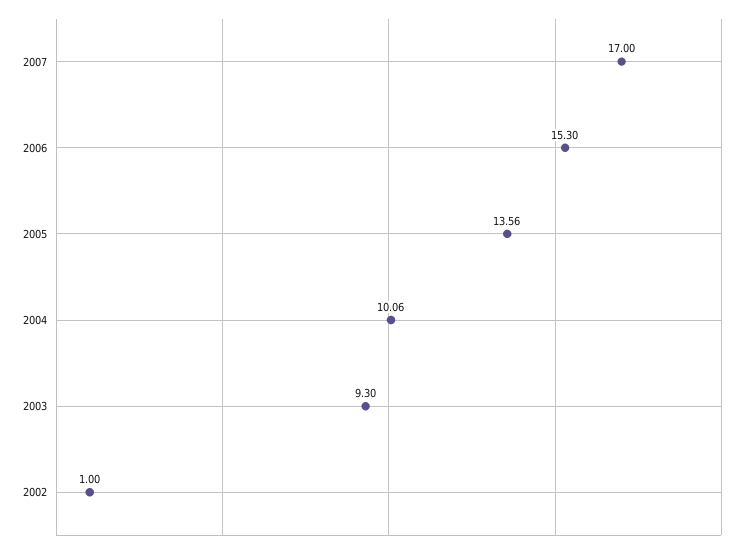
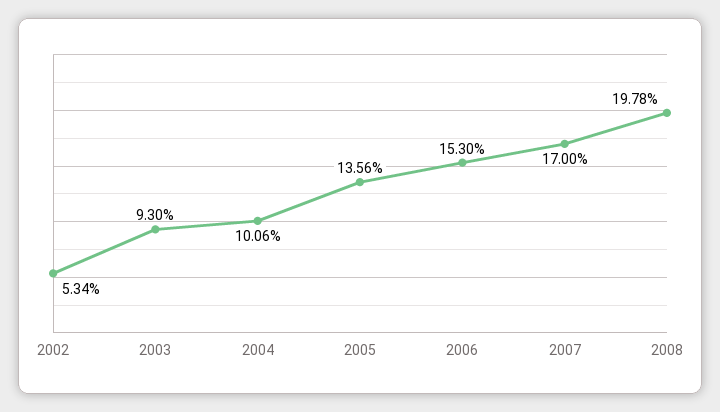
2002: 1 -> 5.34
2008: none -> 19.78

